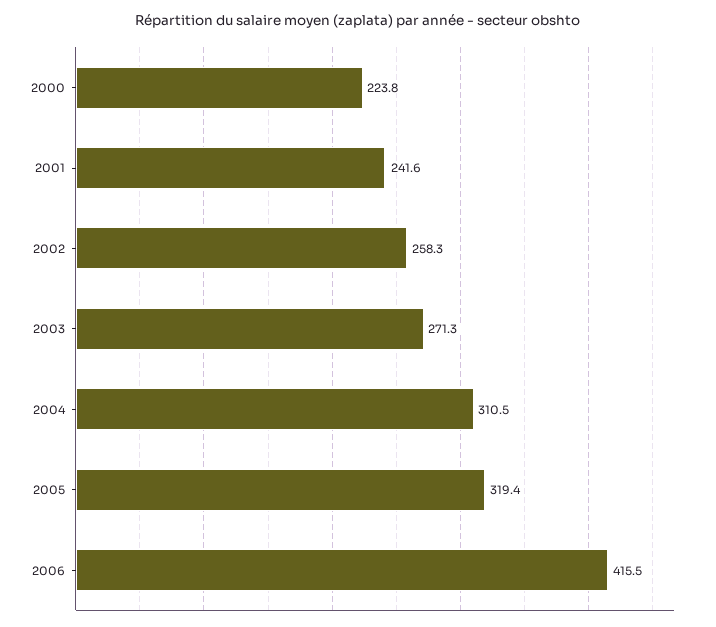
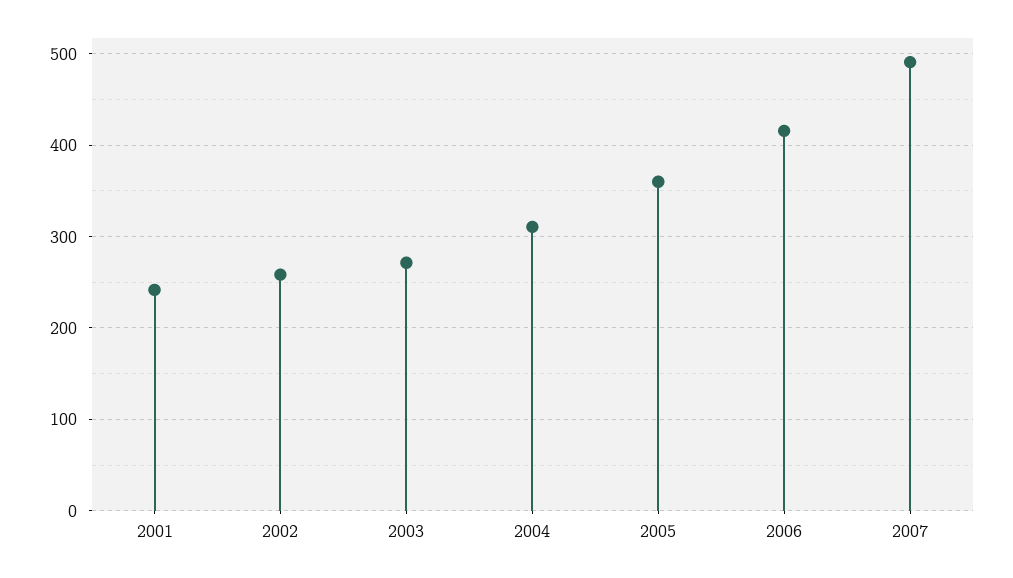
2000: 223.8 -> none
2005: 319.4 -> 360
2007: none -> 490

